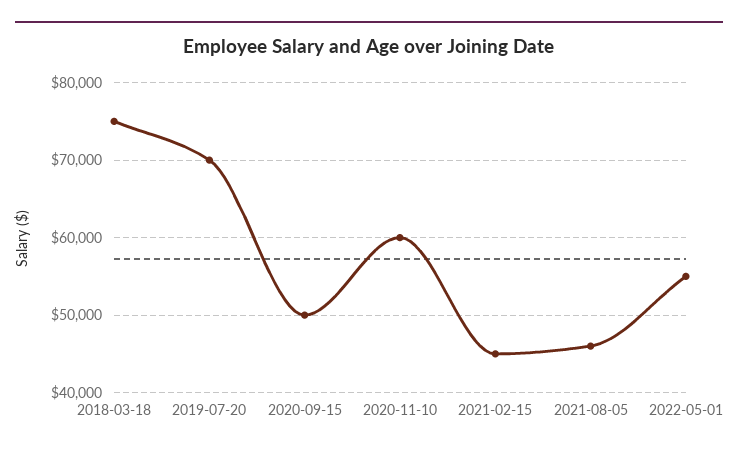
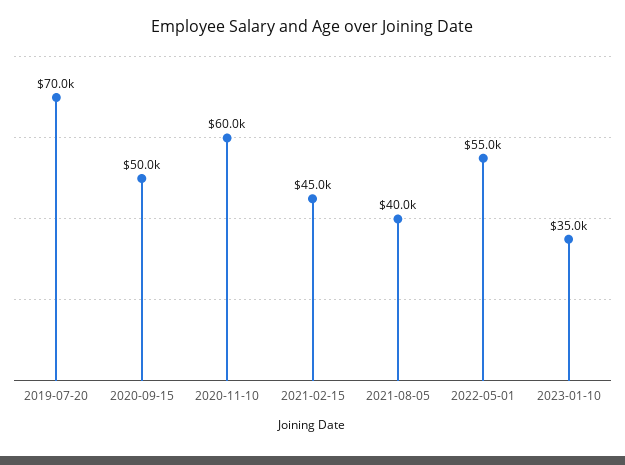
2018-03-18: 75000 -> none
2021-08-05: 46000 -> 40000
2023-01-10: none -> 35000

